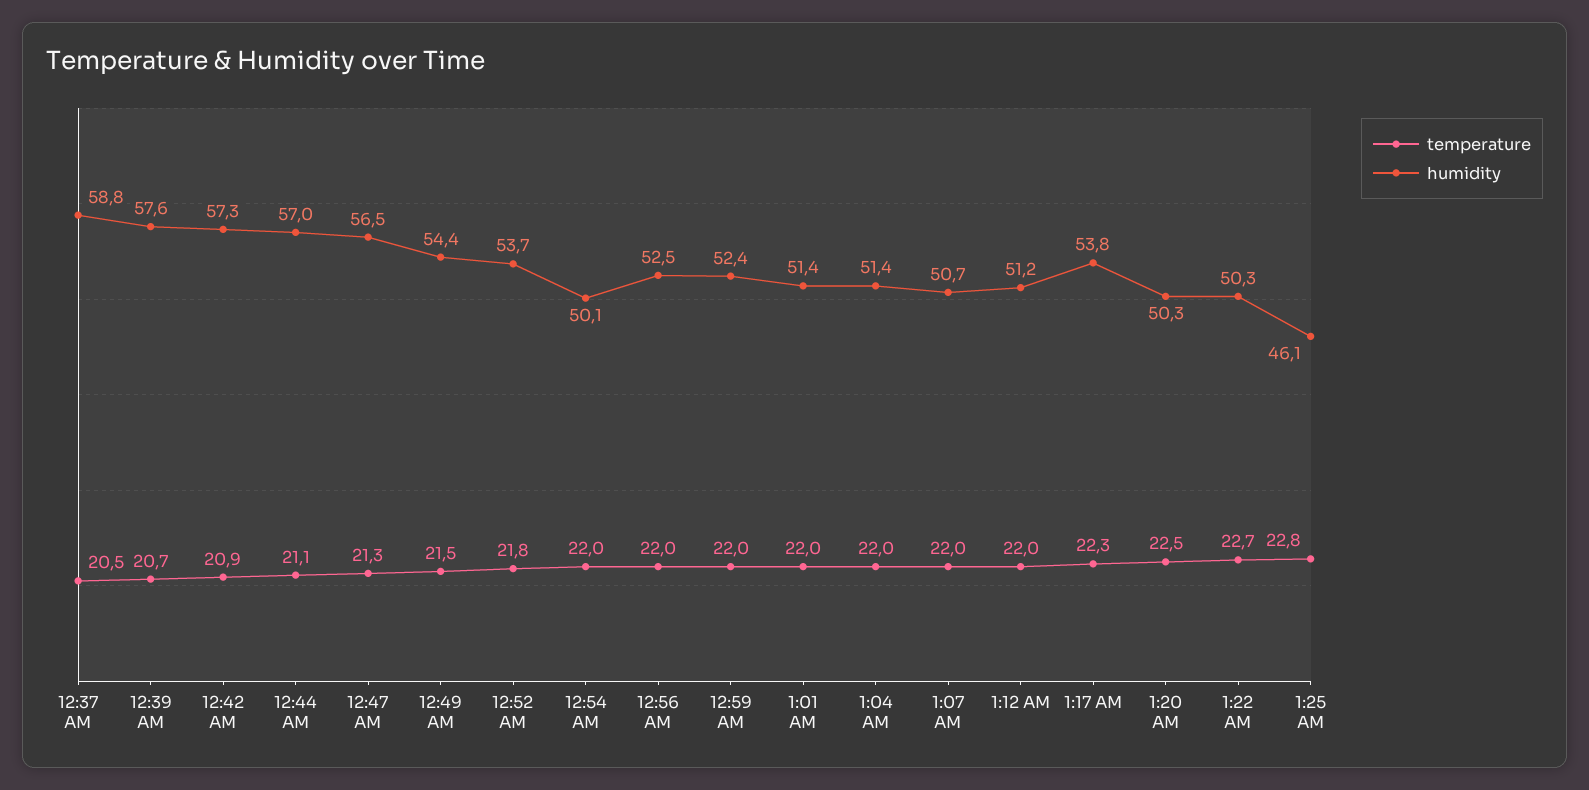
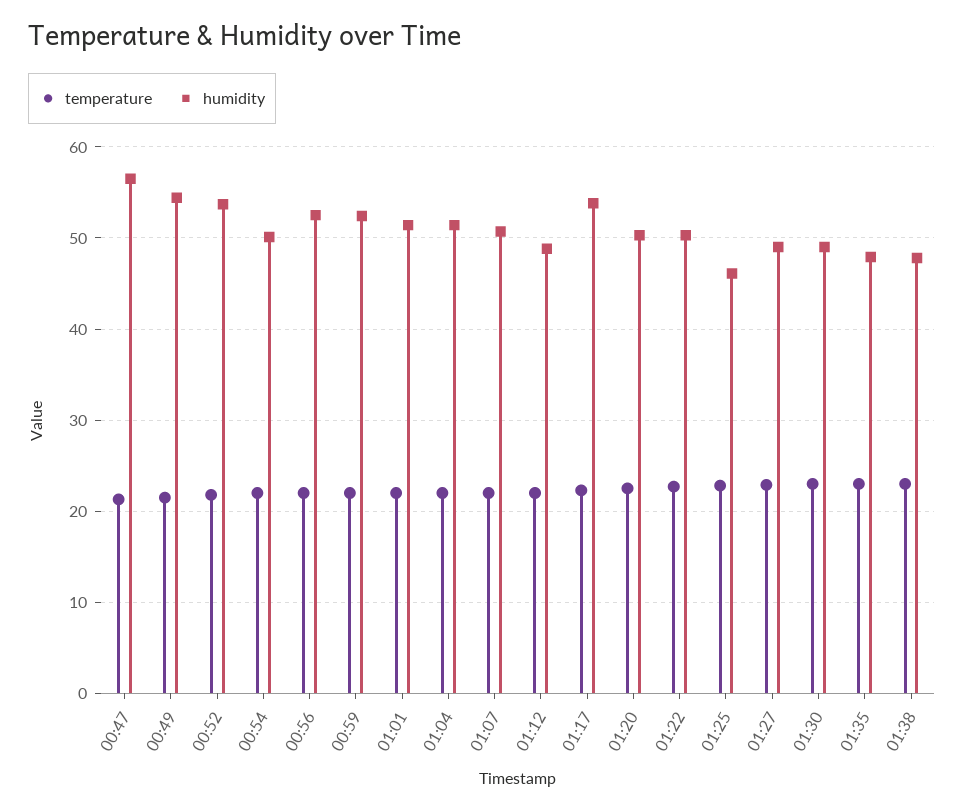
temperature, 12:37 AM: 20.5 -> none
humidity, 12:37 AM: 58.8 -> none
temperature, 12:39 AM: 20.7 -> none
humidity, 12:39 AM: 57.6 -> none
temperature, 12:42 AM: 20.9 -> none
humidity, 12:42 AM: 57.3 -> none
temperature, 12:44 AM: 21.1 -> none
humidity, 12:44 AM: 57 -> none
humidity, 1:12 AM: 51.2 -> 49
temperature, 01:27: none -> 23
humidity, 01:27: none -> 49
temperature, 01:30: none -> 23
humidity, 01:30: none -> 49
temperature, 01:35: none -> 23
humidity, 01:35: none -> 48
temperature, 01:38: none -> 23
humidity, 01:38: none -> 48

